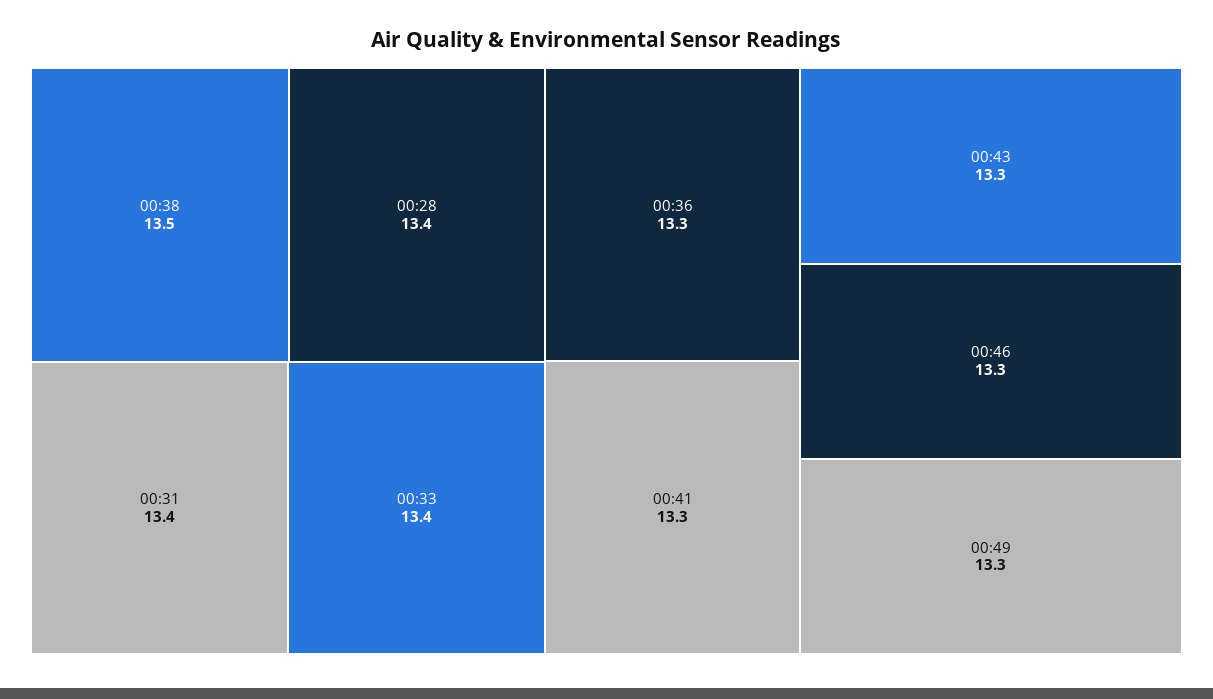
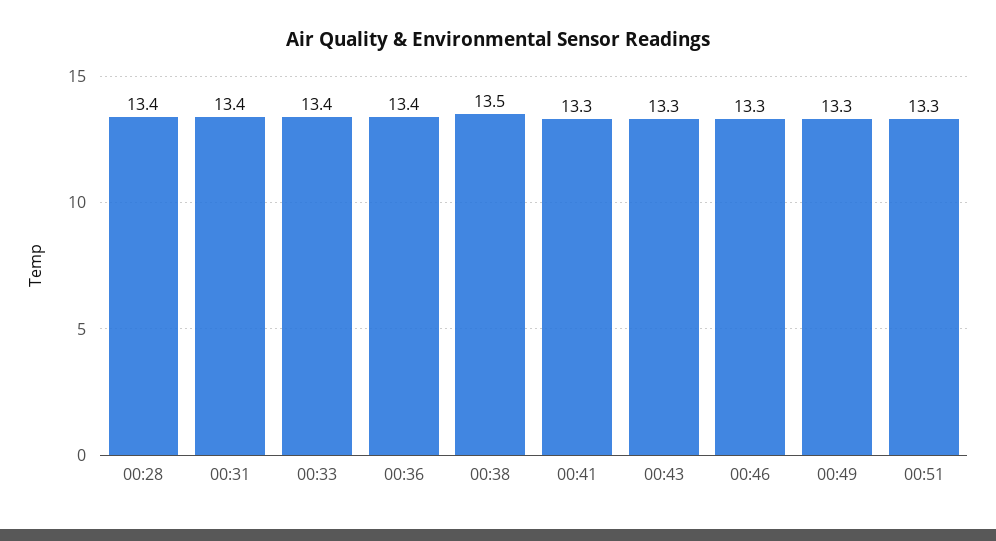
00:36: 13.3 -> 13.4
00:51: none -> 13.3

